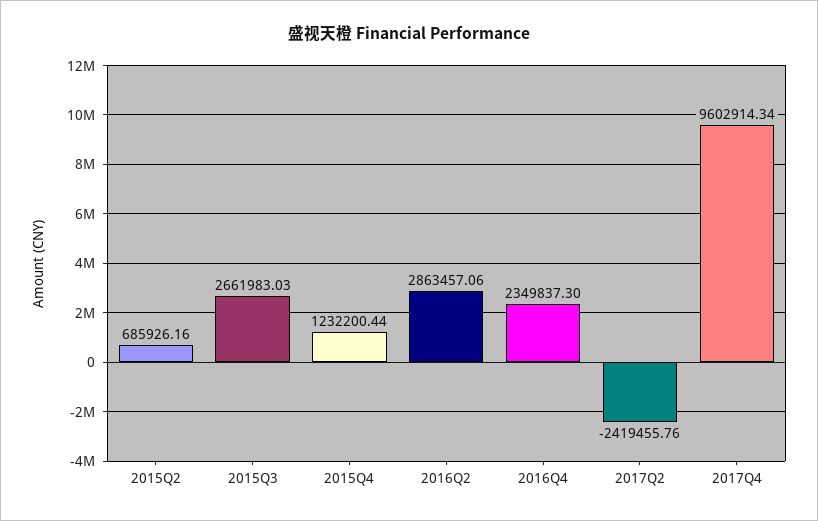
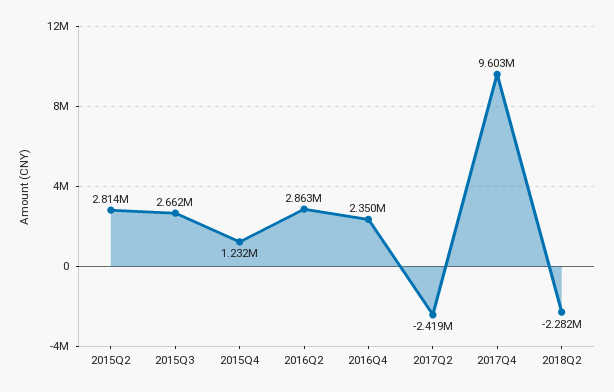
2015Q2: 685926.16 -> 2814000
2018Q2: none -> -2282000

